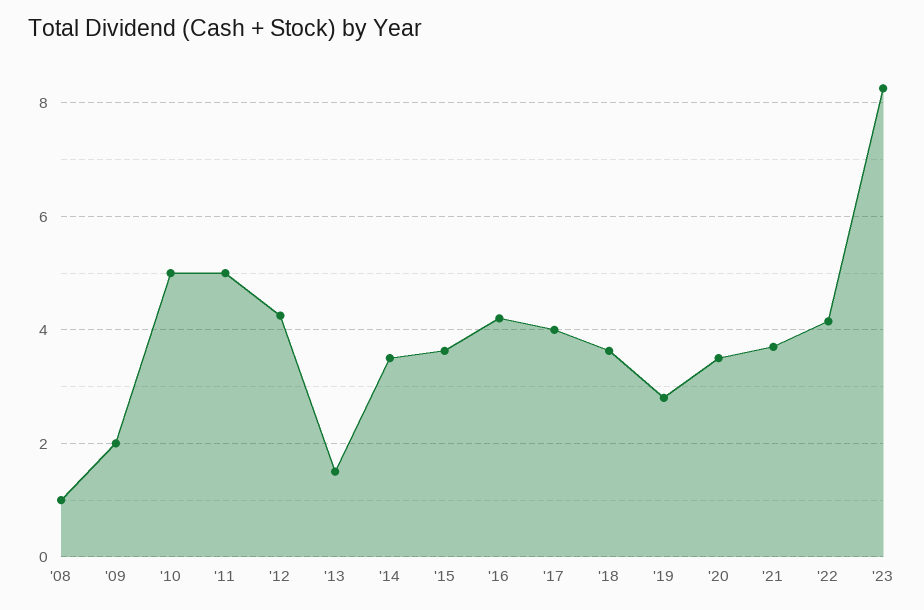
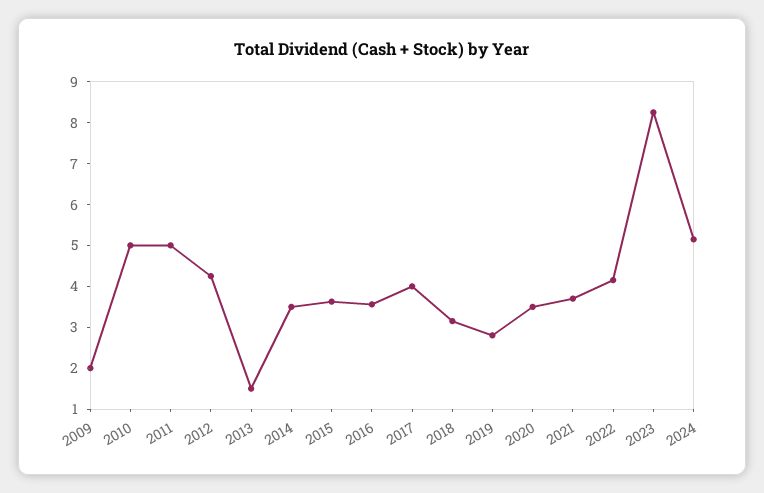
'08: 1 -> none
'16: 4.2 -> 3.6
'18: 3.6 -> 3.2
2024: none -> 5.2

